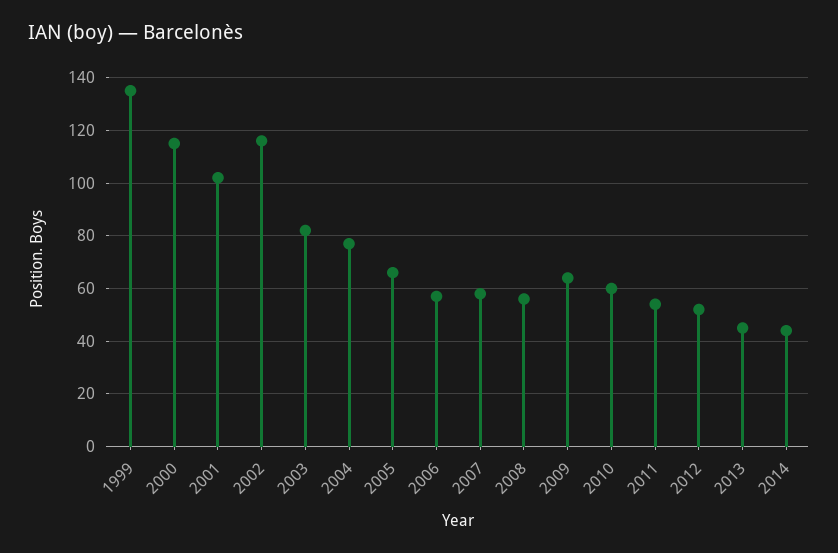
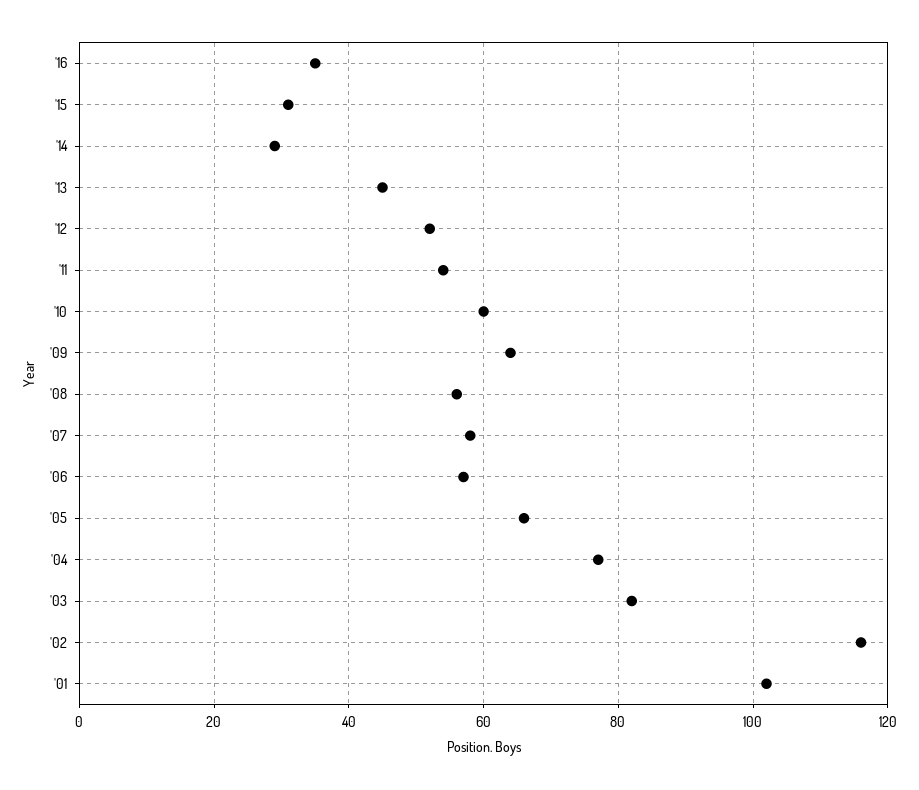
1999: 135 -> none
2000: 115 -> none
2014: 45 -> 30
'16: none -> 35
'15: none -> 30

